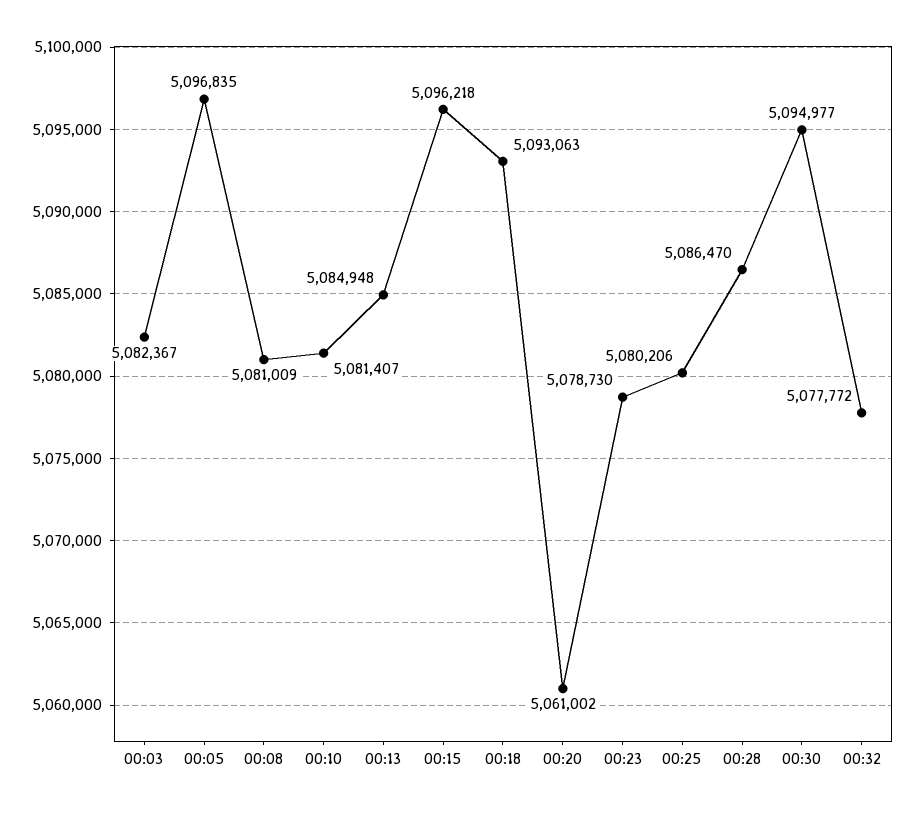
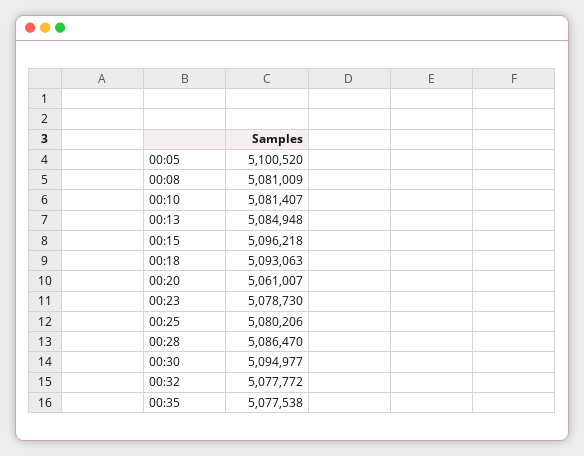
00:03: 5082367 -> none
00:05: 5096835 -> 5100520
00:20: 5061002 -> 5061007
00:35: none -> 5077538

